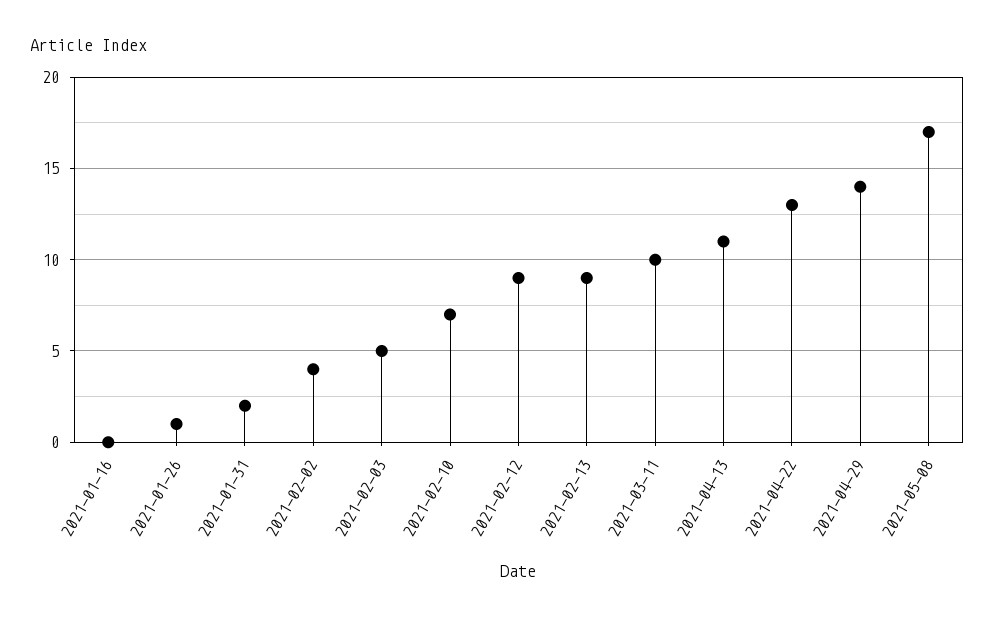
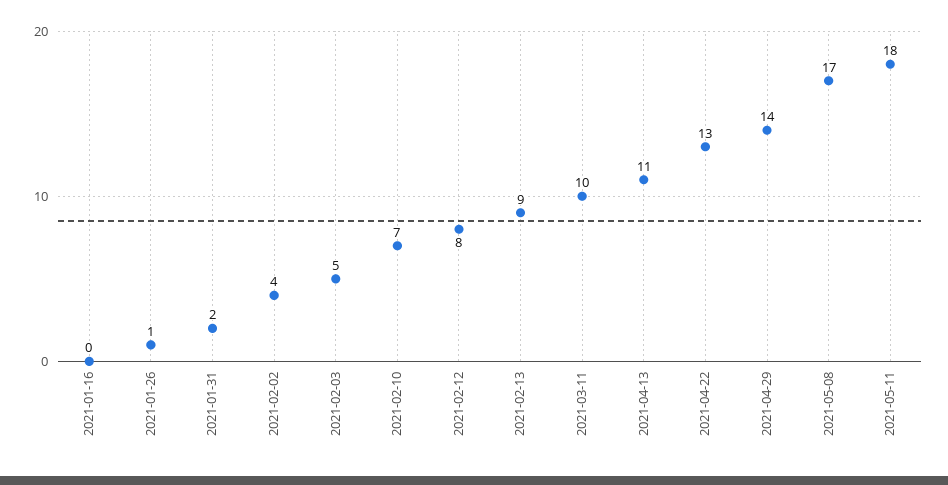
2021-02-12: 9 -> 8
2021-05-11: none -> 18

